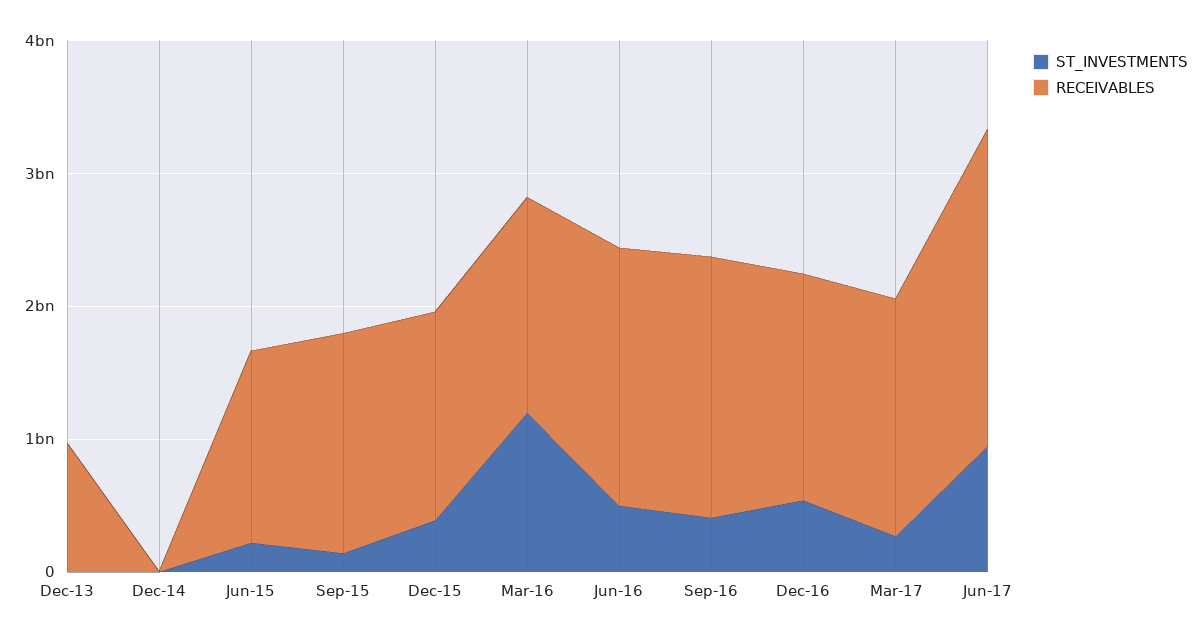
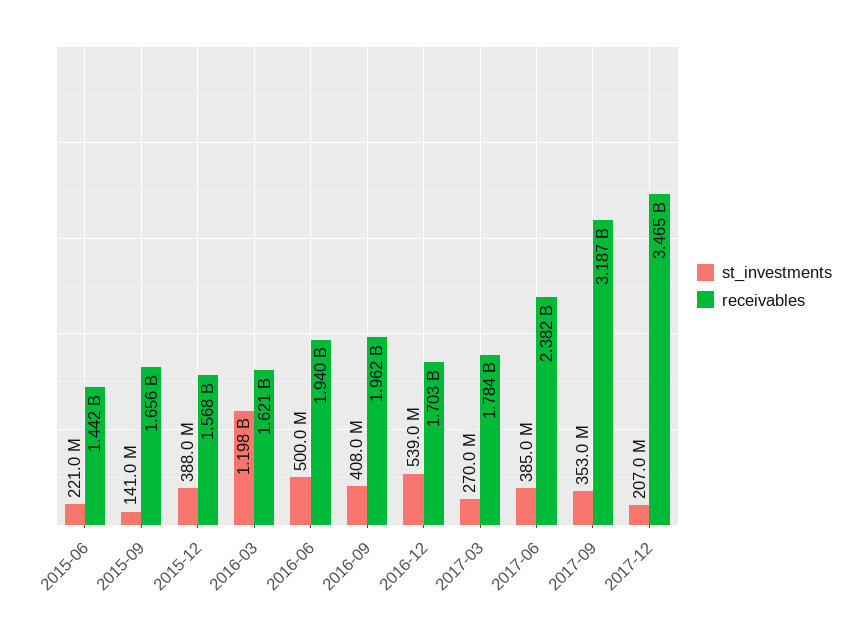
ST_INVESTMENTS, Dec-13: 0 -> none
RECEIVABLES, Dec-13: 1000000000 -> none
ST_INVESTMENTS, Dec-14: 0 -> none
RECEIVABLES, Dec-14: 0 -> none
ST_INVESTMENTS, Jun-17: 1000000000 -> 385000000
ST_INVESTMENTS, 2017-09: none -> 353000000
RECEIVABLES, 2017-09: none -> 3187000000
ST_INVESTMENTS, 2017-12: none -> 207000000
RECEIVABLES, 2017-12: none -> 3465000000

